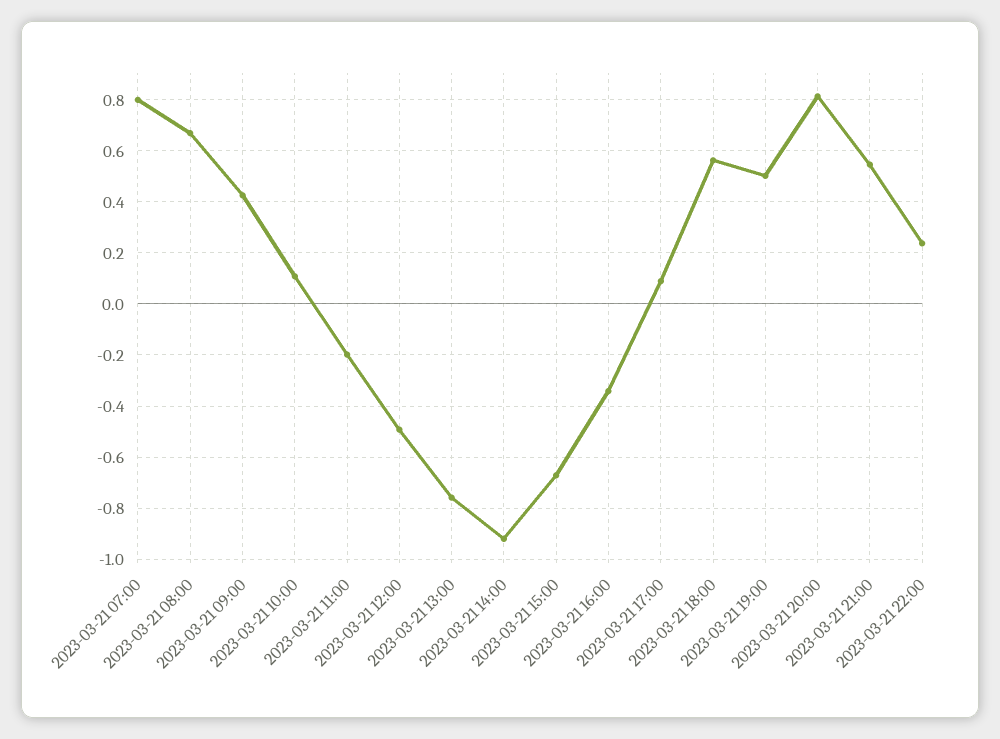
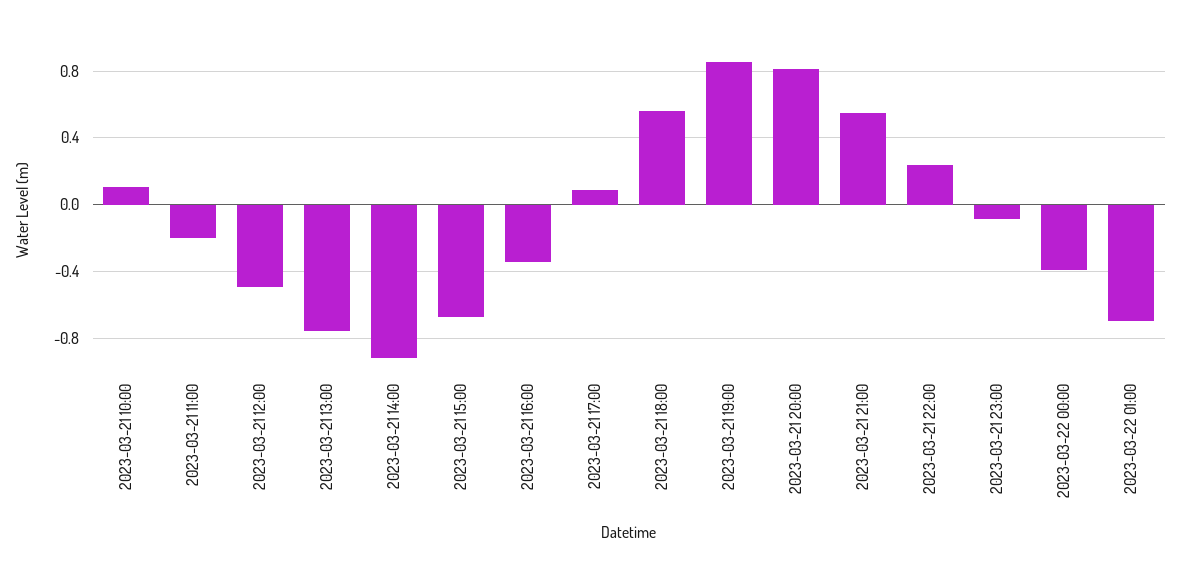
2023-03-21 07:00: 0.8 -> none
2023-03-21 08:00: 0.675 -> none
2023-03-21 09:00: 0.425 -> none
2023-03-21 19:00: 0.5 -> 0.85
2023-03-21 23:00: none -> -0.1
2023-03-22 00:00: none -> -0.4
2023-03-22 01:00: none -> -0.7

